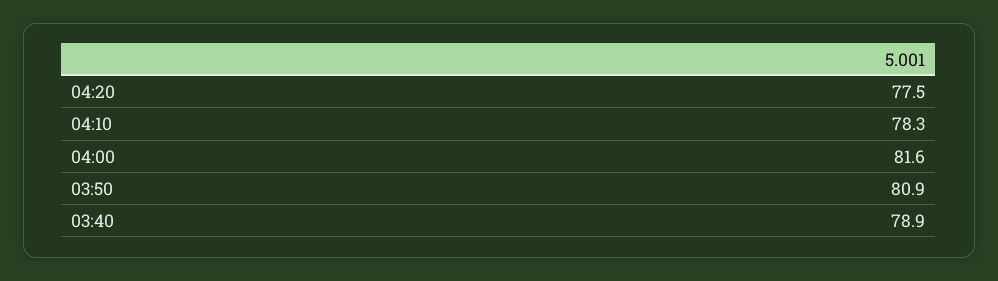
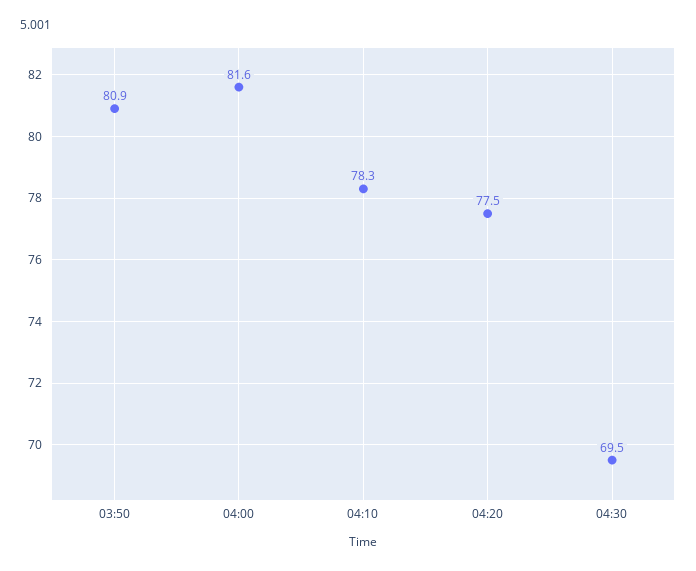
03:40: 78.9 -> none
04:30: none -> 69.5

